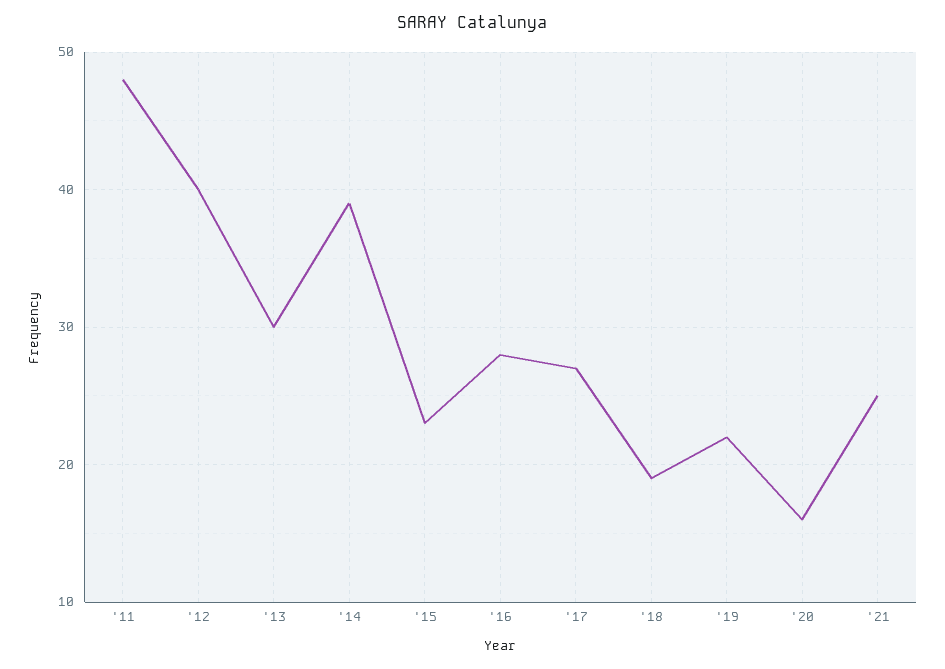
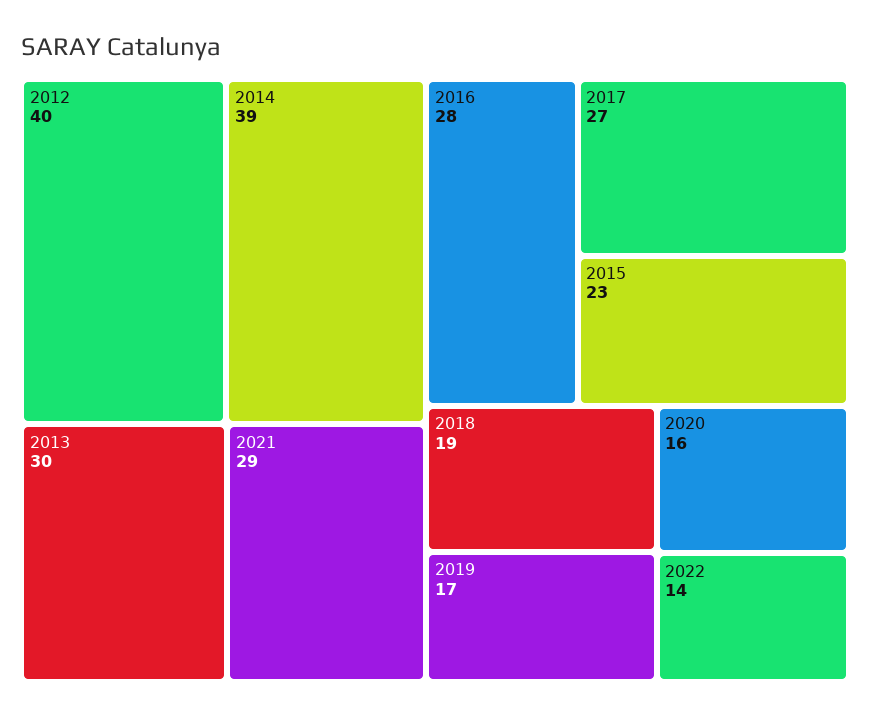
'11: 48 -> none
'19: 22 -> 17
'21: 25 -> 29
2022: none -> 14

